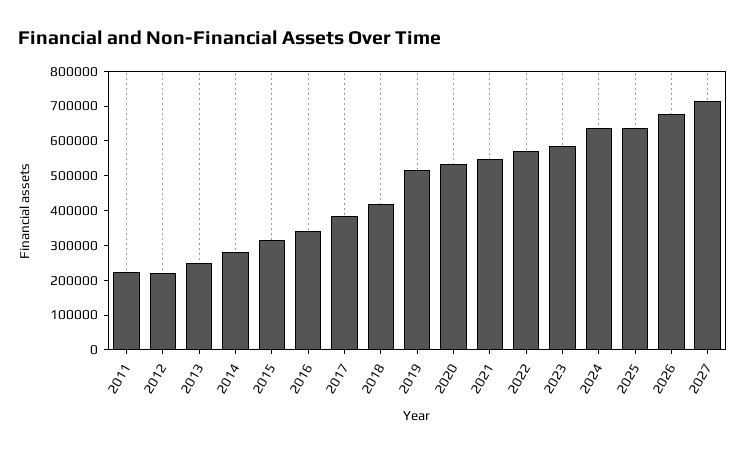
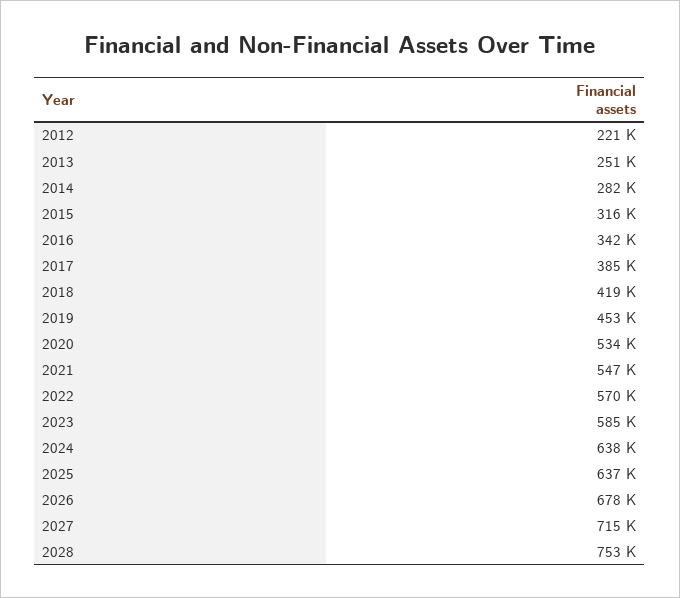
2011: 225000 -> none
2019: 525000 -> 453000
2028: none -> 753000

